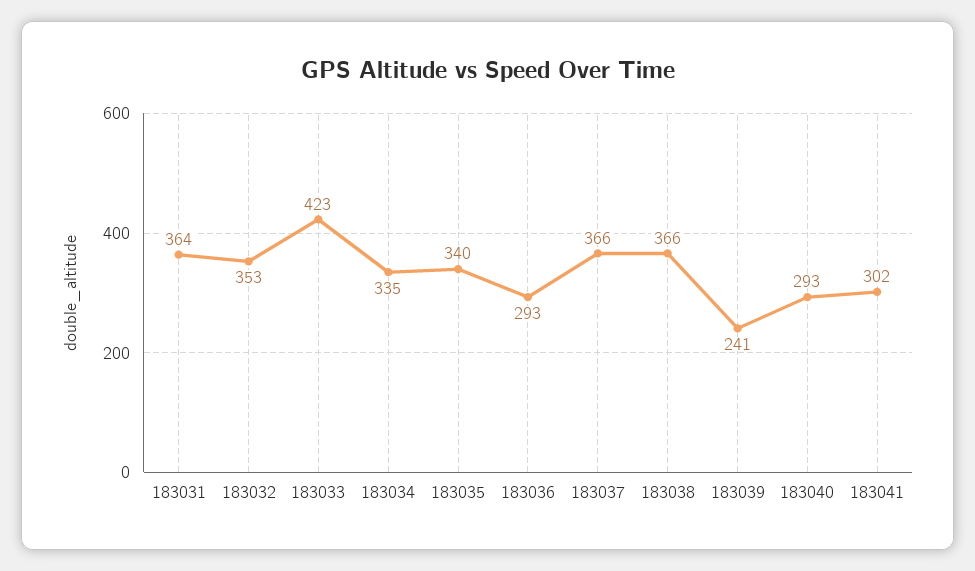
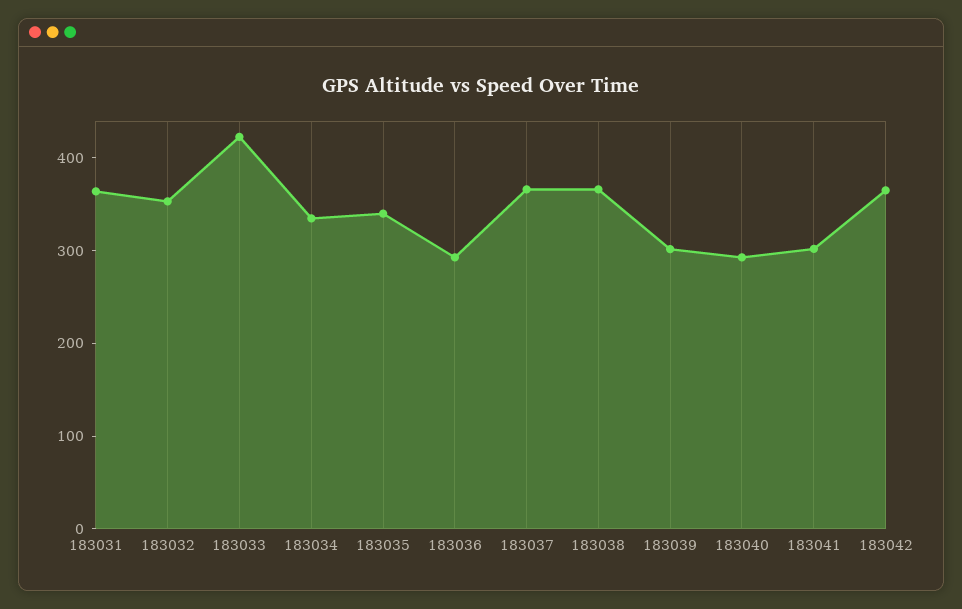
183039: 241 -> 300
183042: none -> 360

